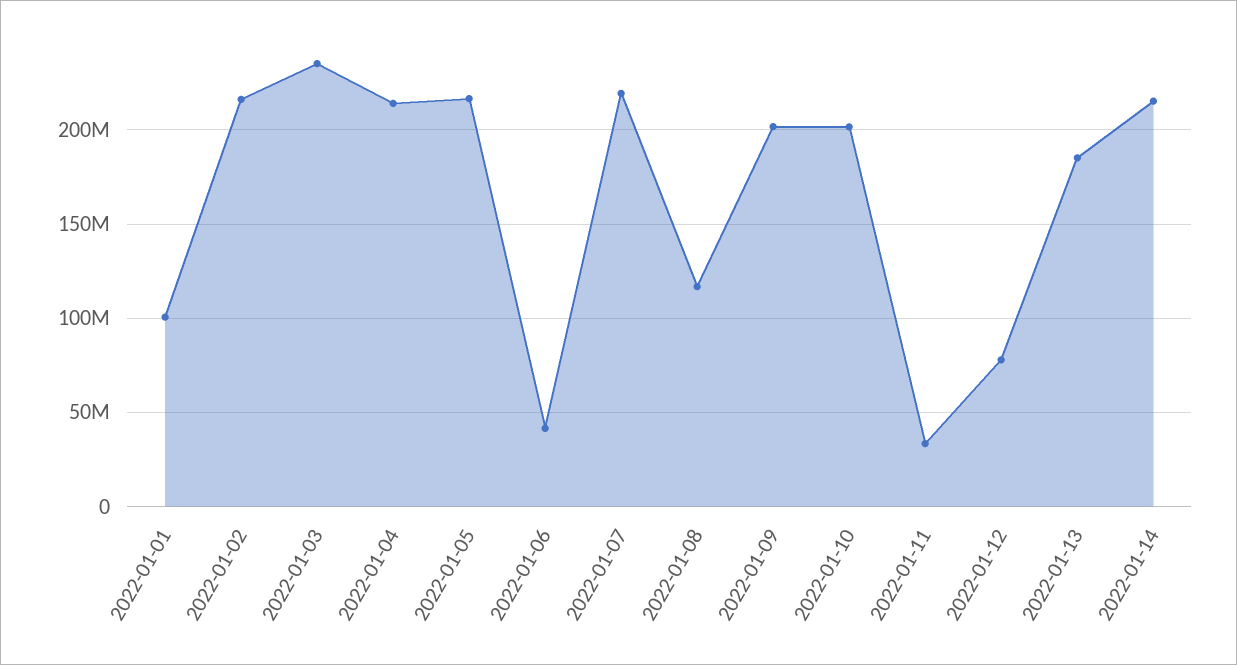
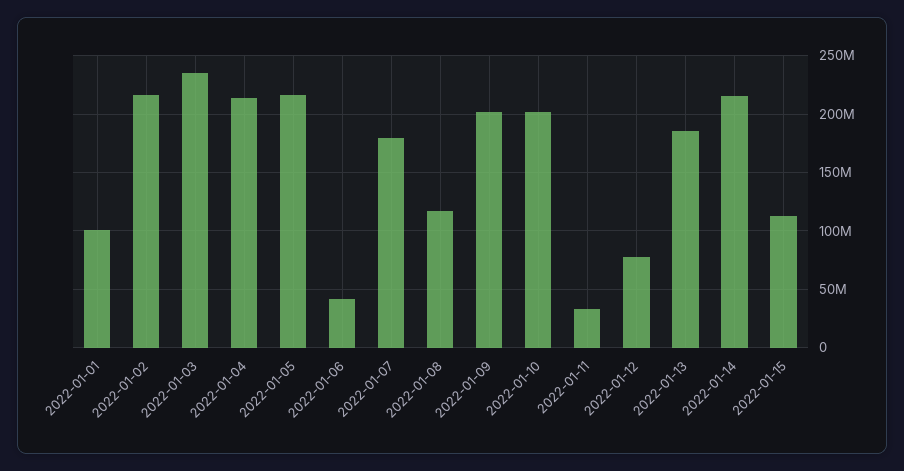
2022-01-07: 220000000 -> 180000000
2022-01-15: none -> 110000000

